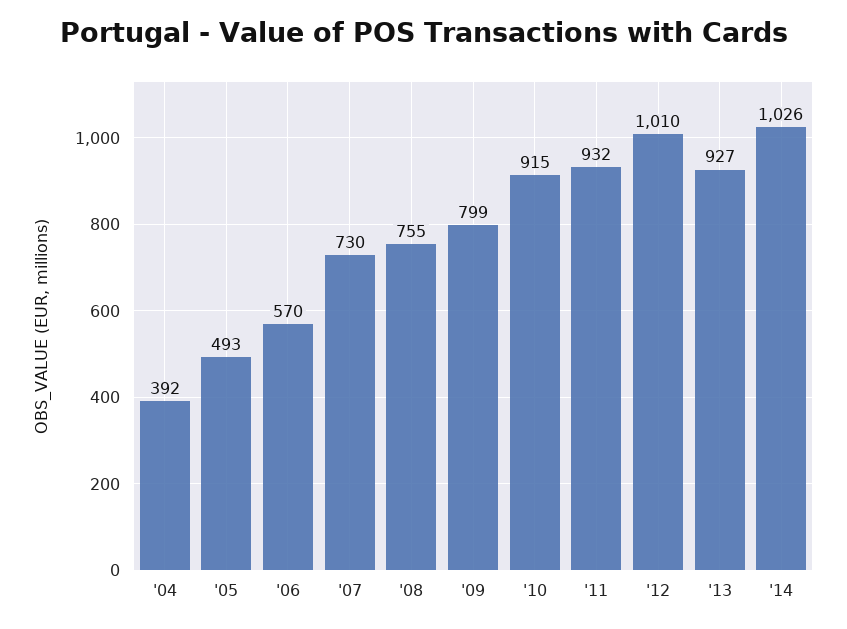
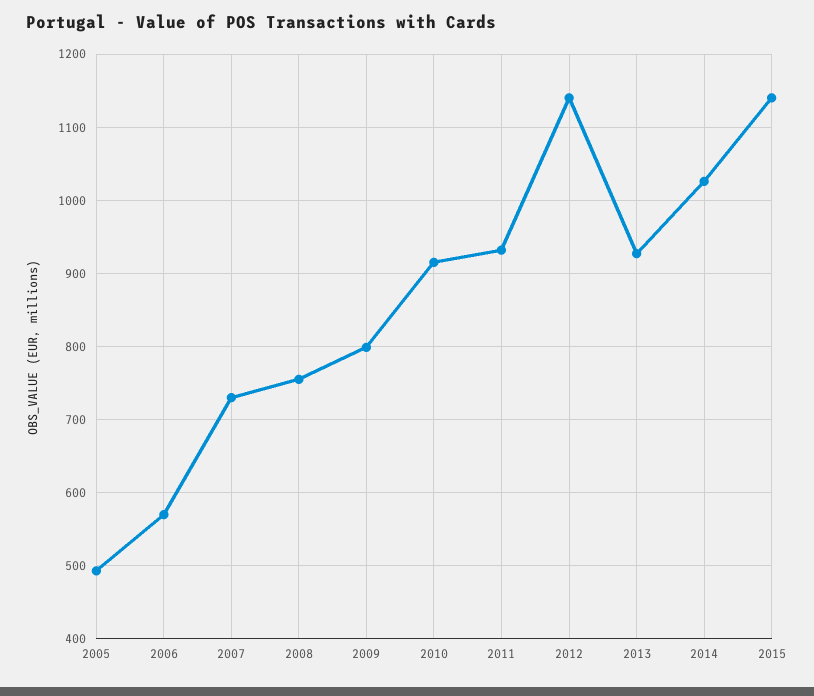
'04: 392 -> none
'12: 1010 -> 1140
2015: none -> 1140

